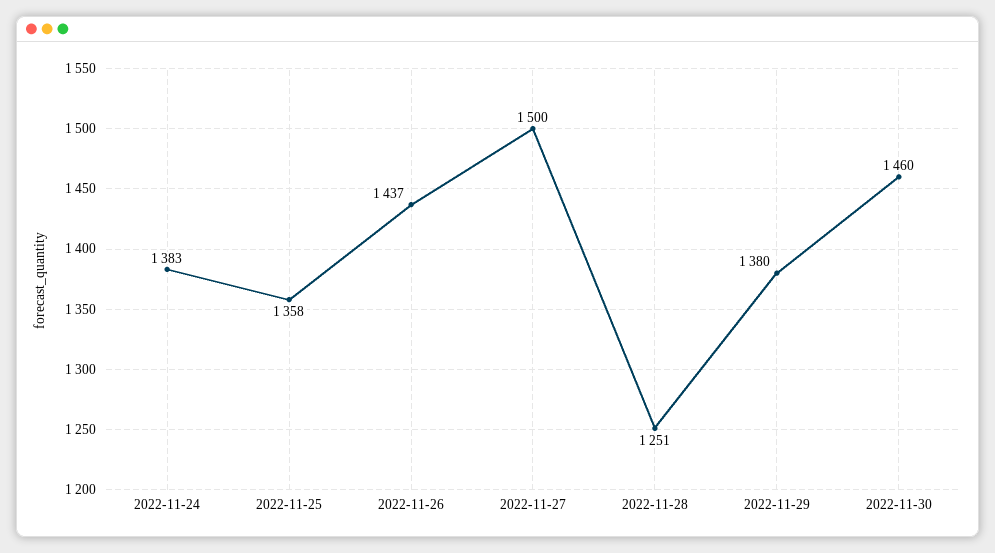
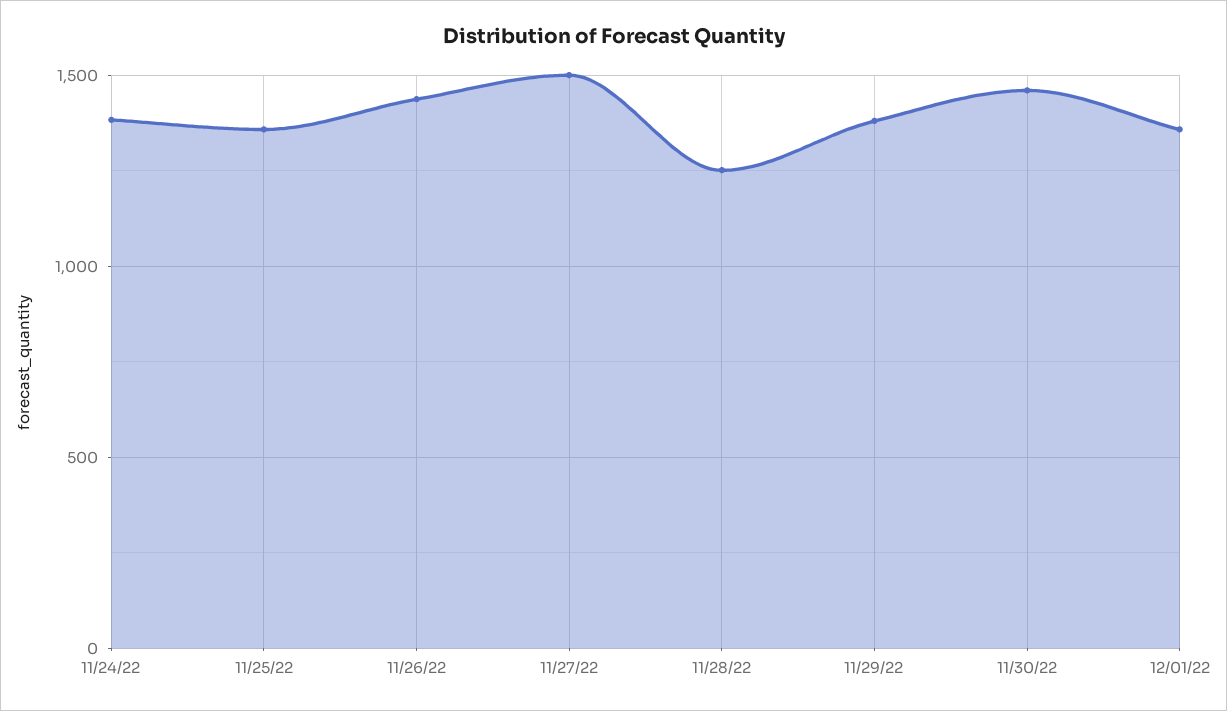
12/01/22: none -> 1350

